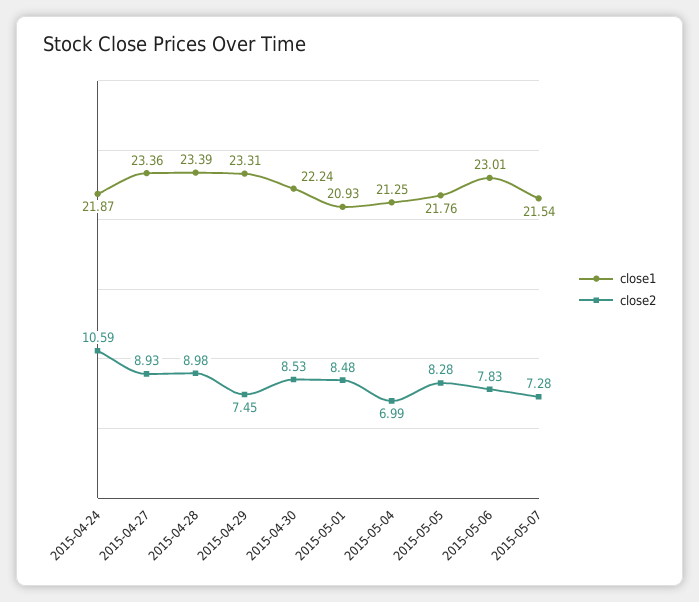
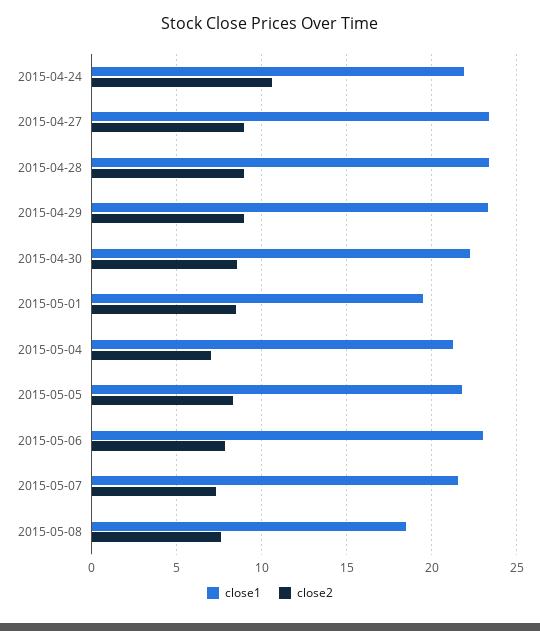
close2, 2015-04-29: 7.45 -> 9
close1, 2015-05-01: 20.93 -> 19.5
close1, 2015-05-08: none -> 18.5
close2, 2015-05-08: none -> 7.5

